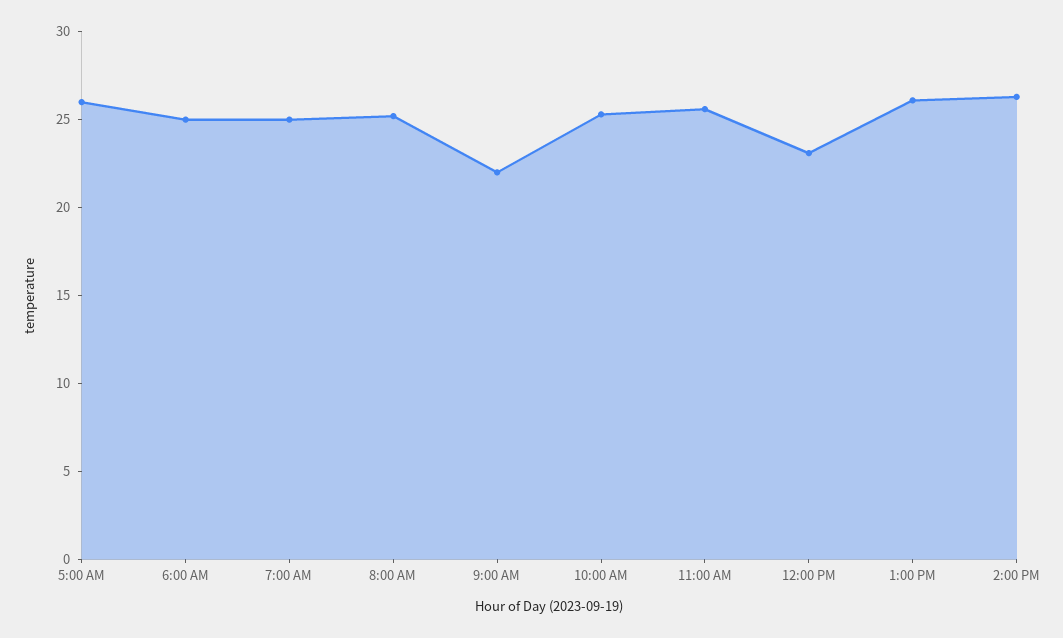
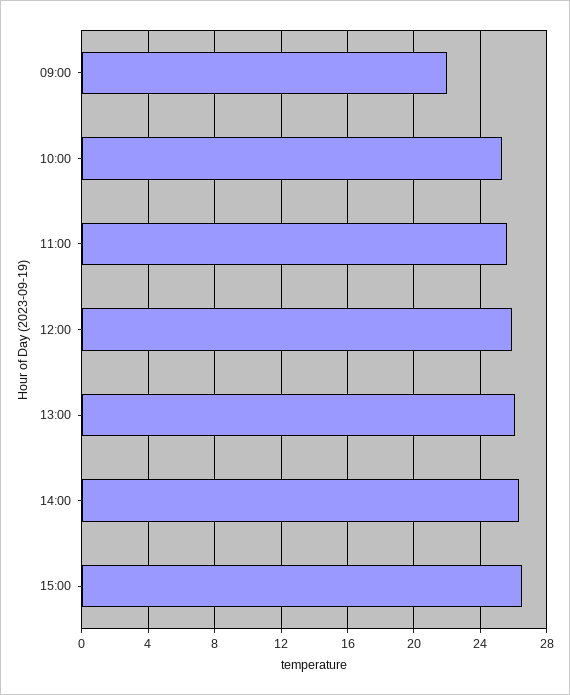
5:00 AM: 26 -> none
6:00 AM: 25 -> none
7:00 AM: 25 -> none
8:00 AM: 25 -> none
12:00 PM: 23 -> 26
15:00: none -> 26.5

